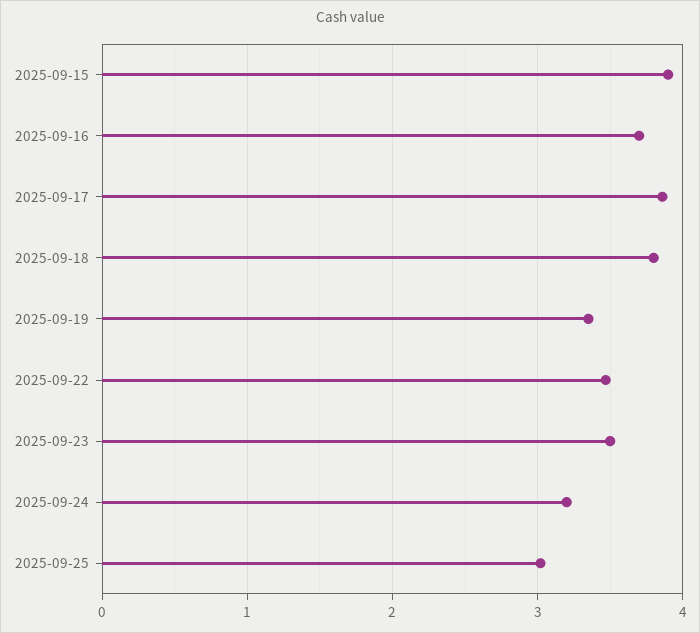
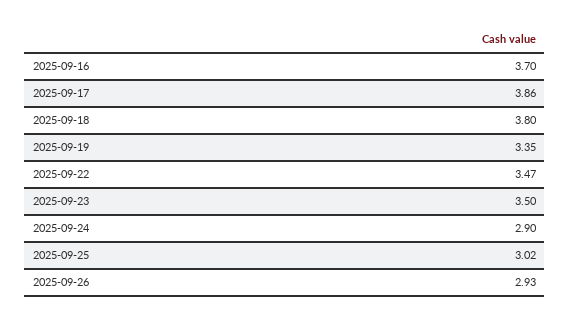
2025-09-15: 3.9 -> none
2025-09-24: 3.2 -> 2.9
2025-09-26: none -> 2.93

